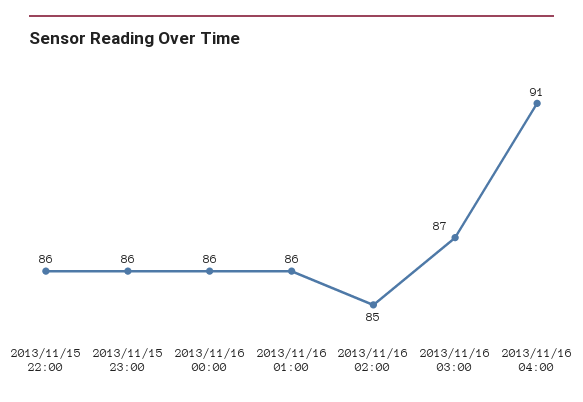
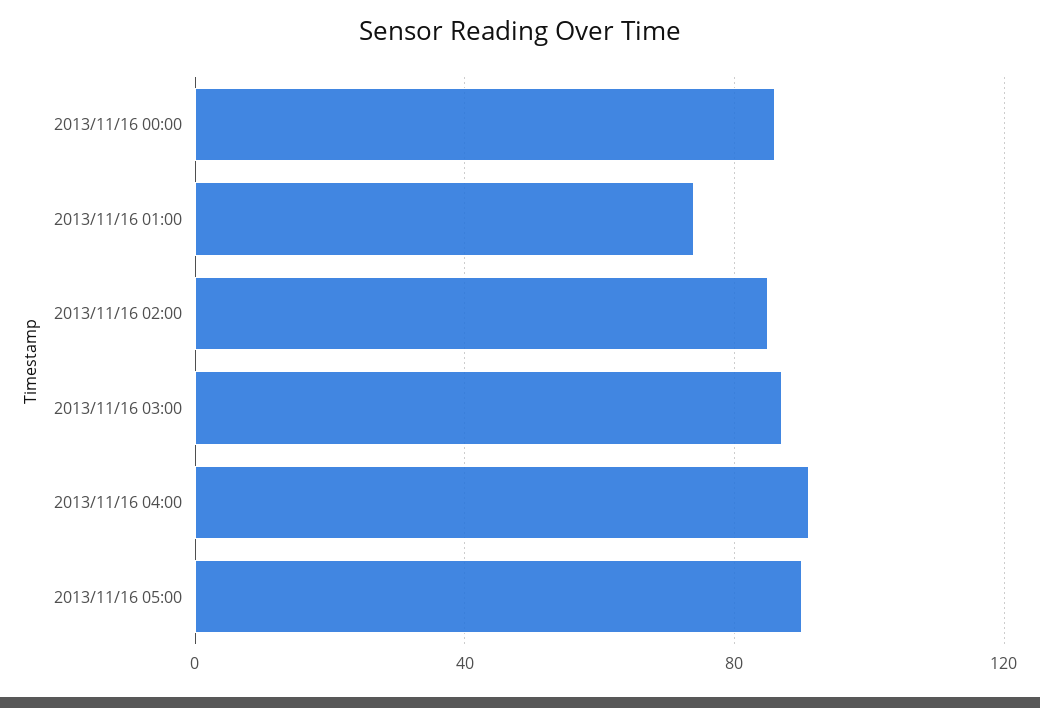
2013/11/15 22:00: 86 -> none
2013/11/15 23:00: 86 -> none
2013/11/16 01:00: 86 -> 75
2013/11/16 05:00: none -> 90

